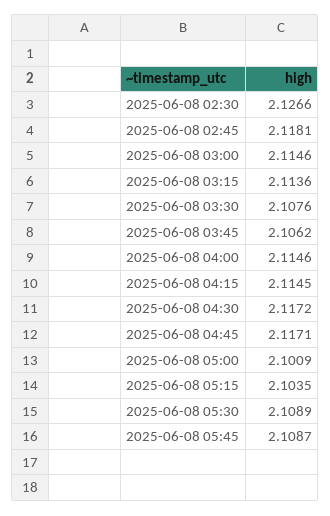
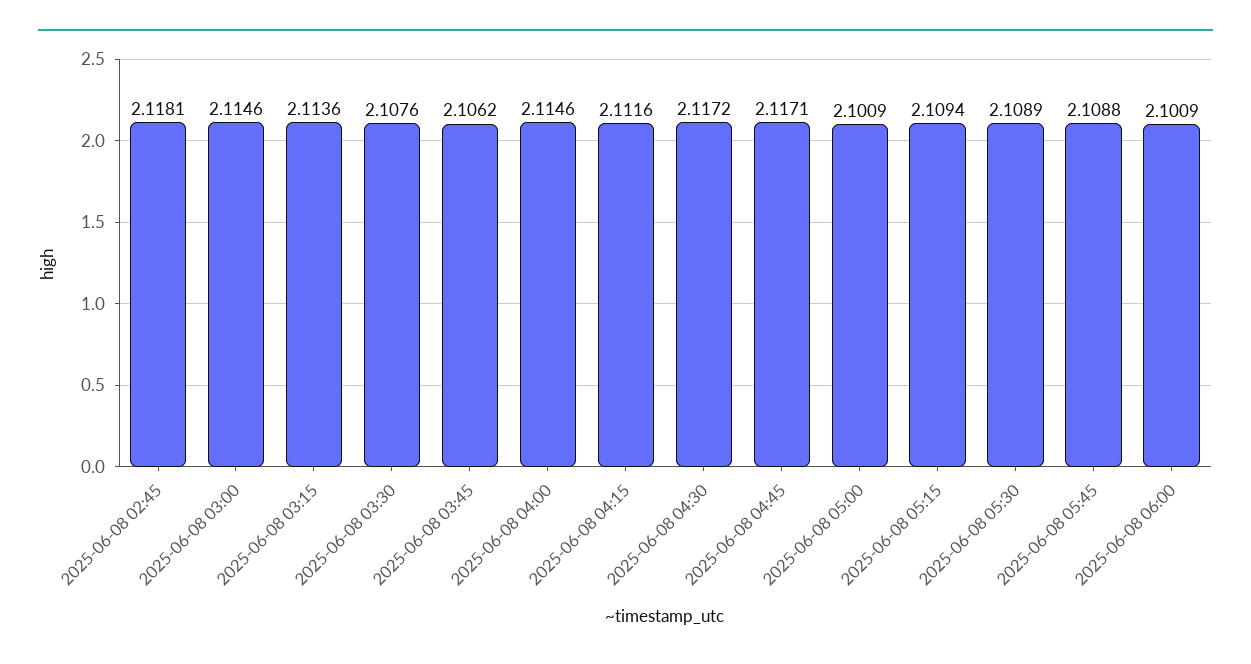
2025-06-08 02:30: 2.1266 -> none
2025-06-08 04:15: 2.1145 -> 2.1116
2025-06-08 05:15: 2.1035 -> 2.1094
2025-06-08 05:45: 2.1087 -> 2.1088
2025-06-08 06:00: none -> 2.1009

